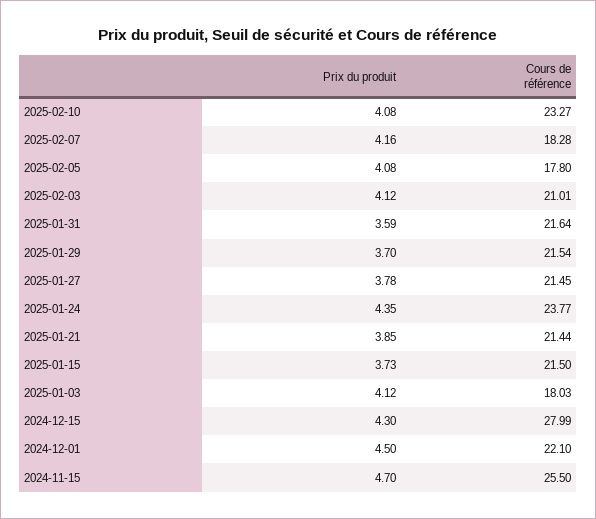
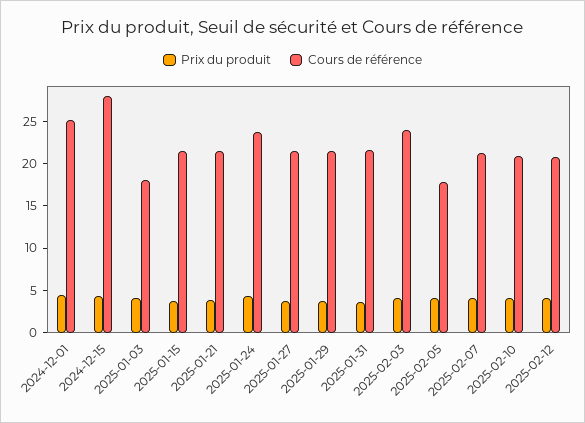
Cours de référence, 2025-02-10: 23.27 -> 21
Cours de référence, 2025-02-07: 18.28 -> 21
Cours de référence, 2025-02-03: 21.01 -> 24
Cours de référence, 2024-12-01: 22.1 -> 25
Prix du produit, 2024-11-15: 4.7 -> none
Cours de référence, 2024-11-15: 25.5 -> none
Prix du produit, 2025-02-12: none -> 4
Cours de référence, 2025-02-12: none -> 21

